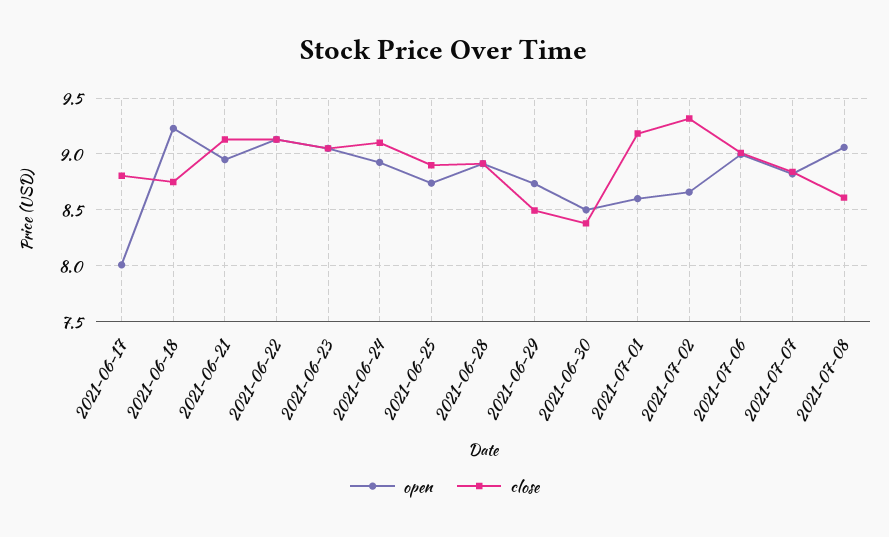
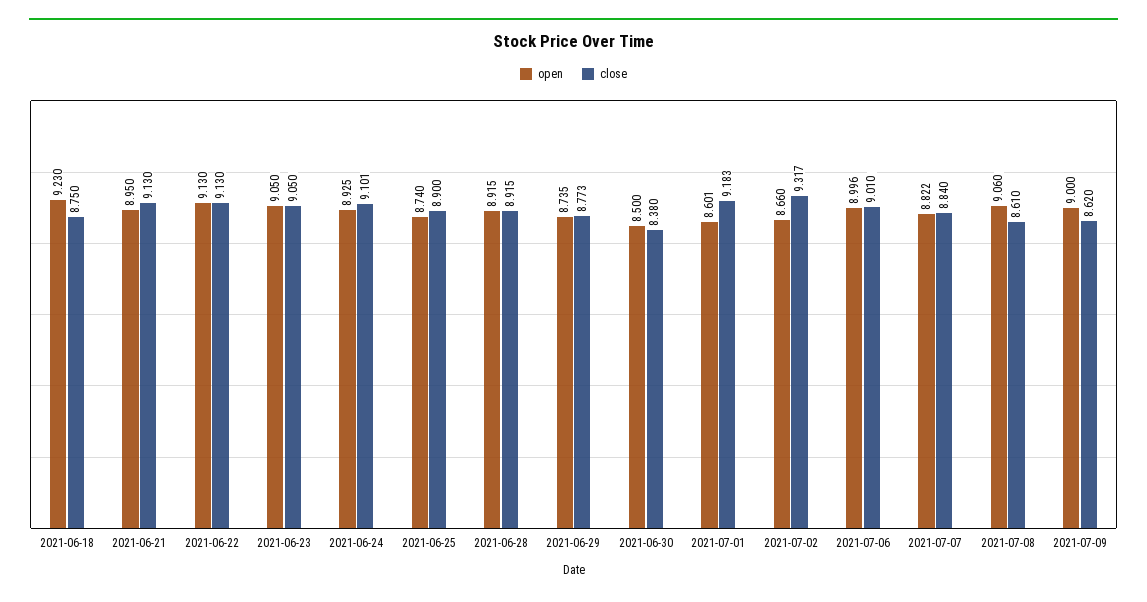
open, 2021-06-17: 8 -> none
close, 2021-06-17: 8.8 -> none
close, 2021-06-29: 8.5 -> 8.773
open, 2021-07-09: none -> 9
close, 2021-07-09: none -> 8.62

